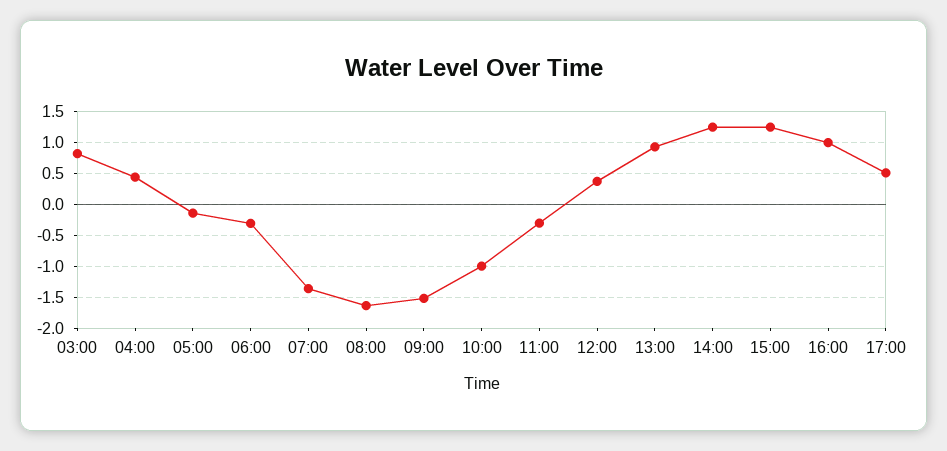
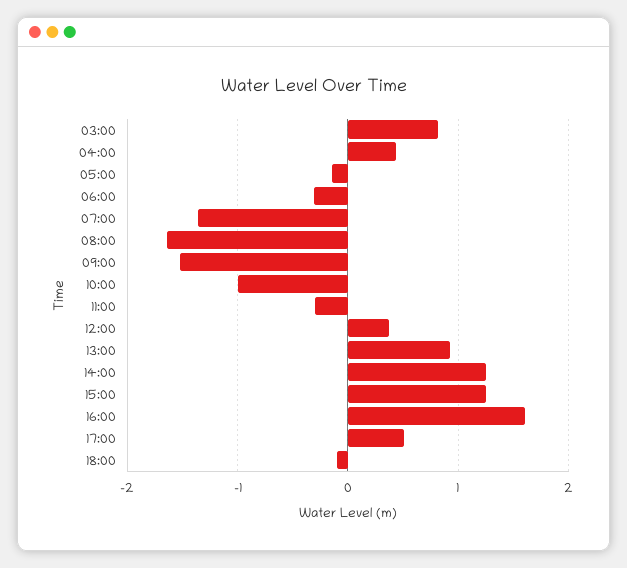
16:00: 1 -> 1.6
18:00: none -> -0.1

